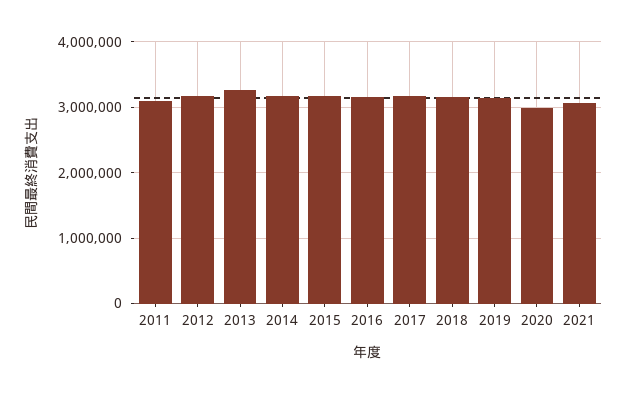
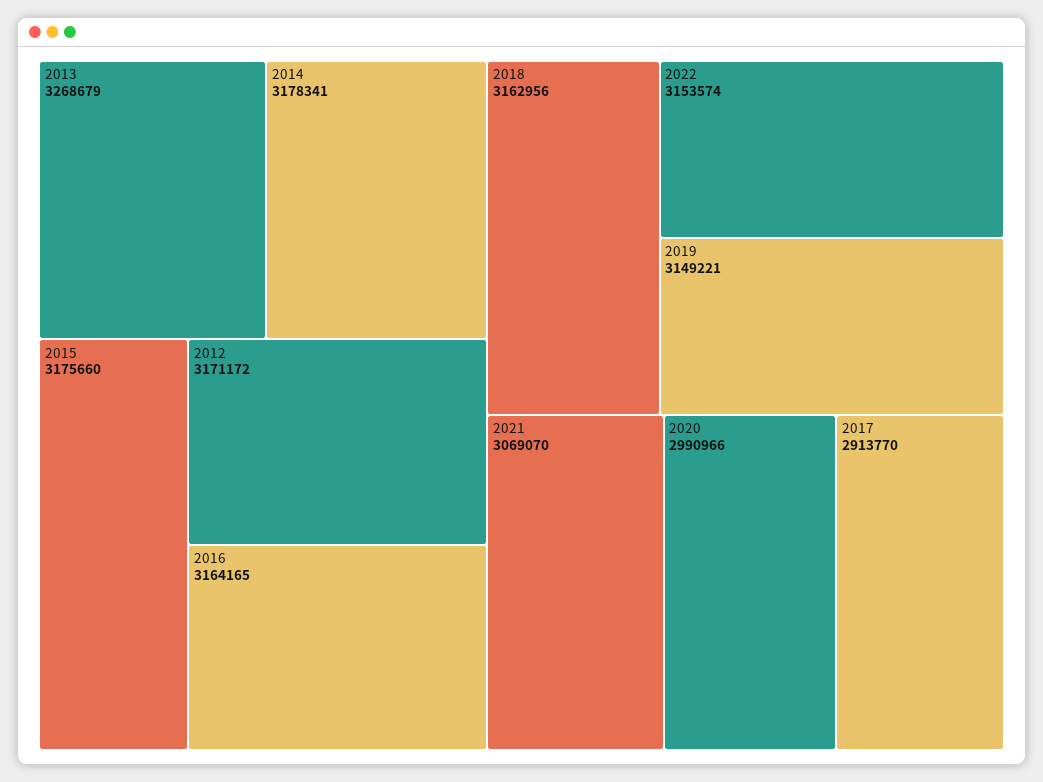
2011: 3100000 -> none
2017: 3200000 -> 2913770
2022: none -> 3153574

